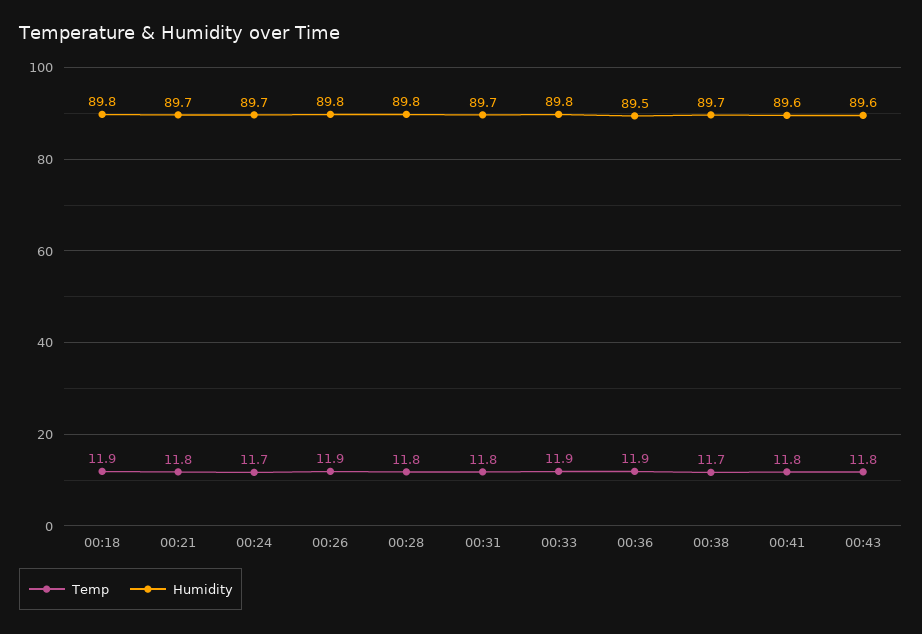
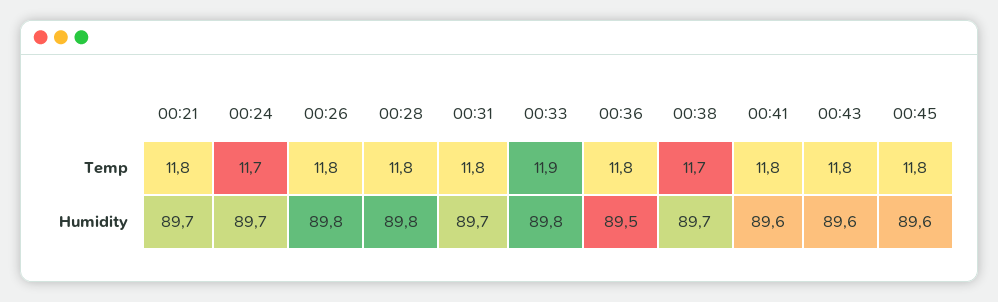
Temp, 00:18: 11.9 -> none
Humidity, 00:18: 89.8 -> none
Temp, 00:26: 11.9 -> 11.8
Temp, 00:36: 11.9 -> 11.8
Temp, 00:45: none -> 11.8
Humidity, 00:45: none -> 89.6

